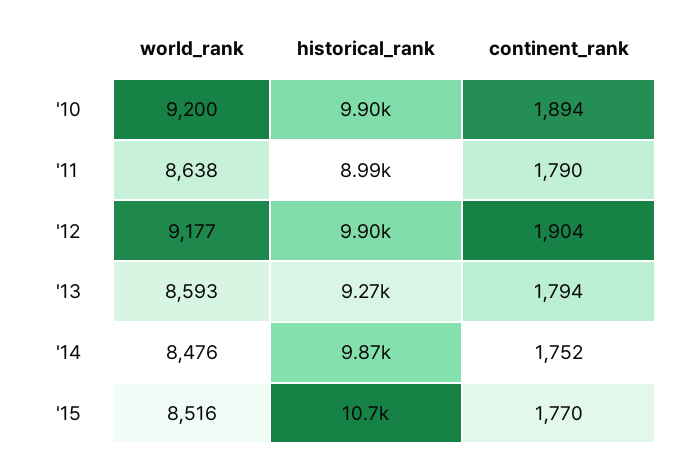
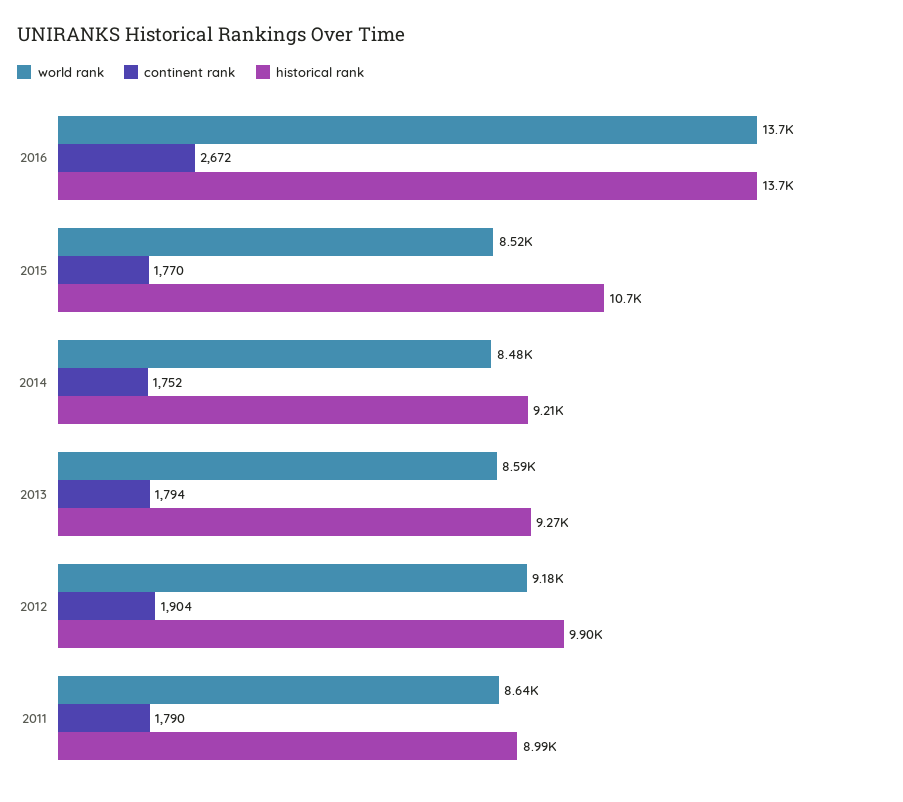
world_rank, '10: 9200 -> none
historical_rank, '10: 9900 -> none
continent_rank, '10: 1894 -> none
historical_rank, '14: 9870 -> 9210
world_rank, 2016: none -> 13700
continent_rank, 2016: none -> 2672
historical_rank, 2016: none -> 13700

